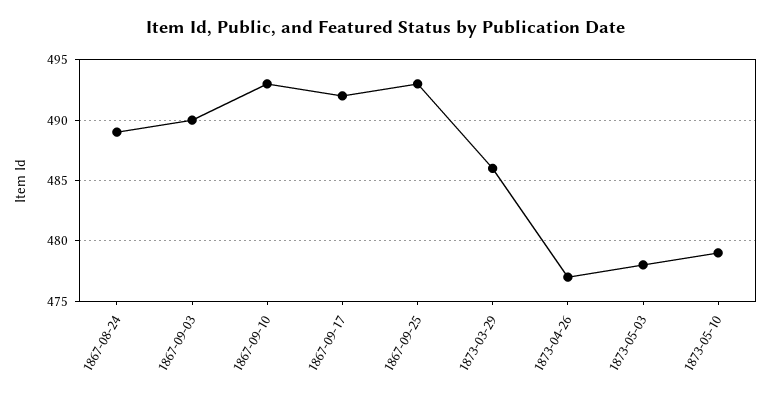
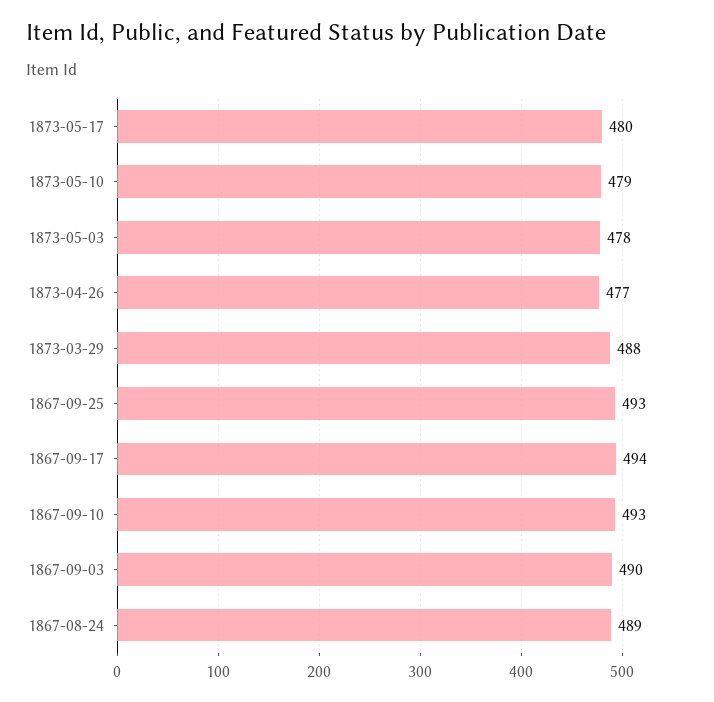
1867-09-17: 492 -> 494
1873-03-29: 486 -> 488
1873-05-17: none -> 480

